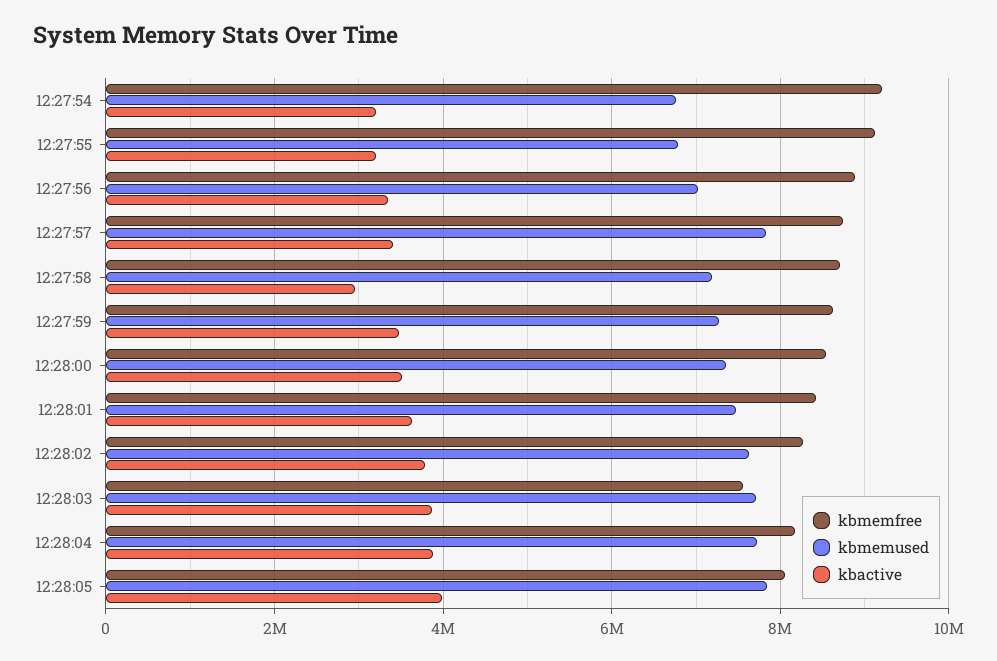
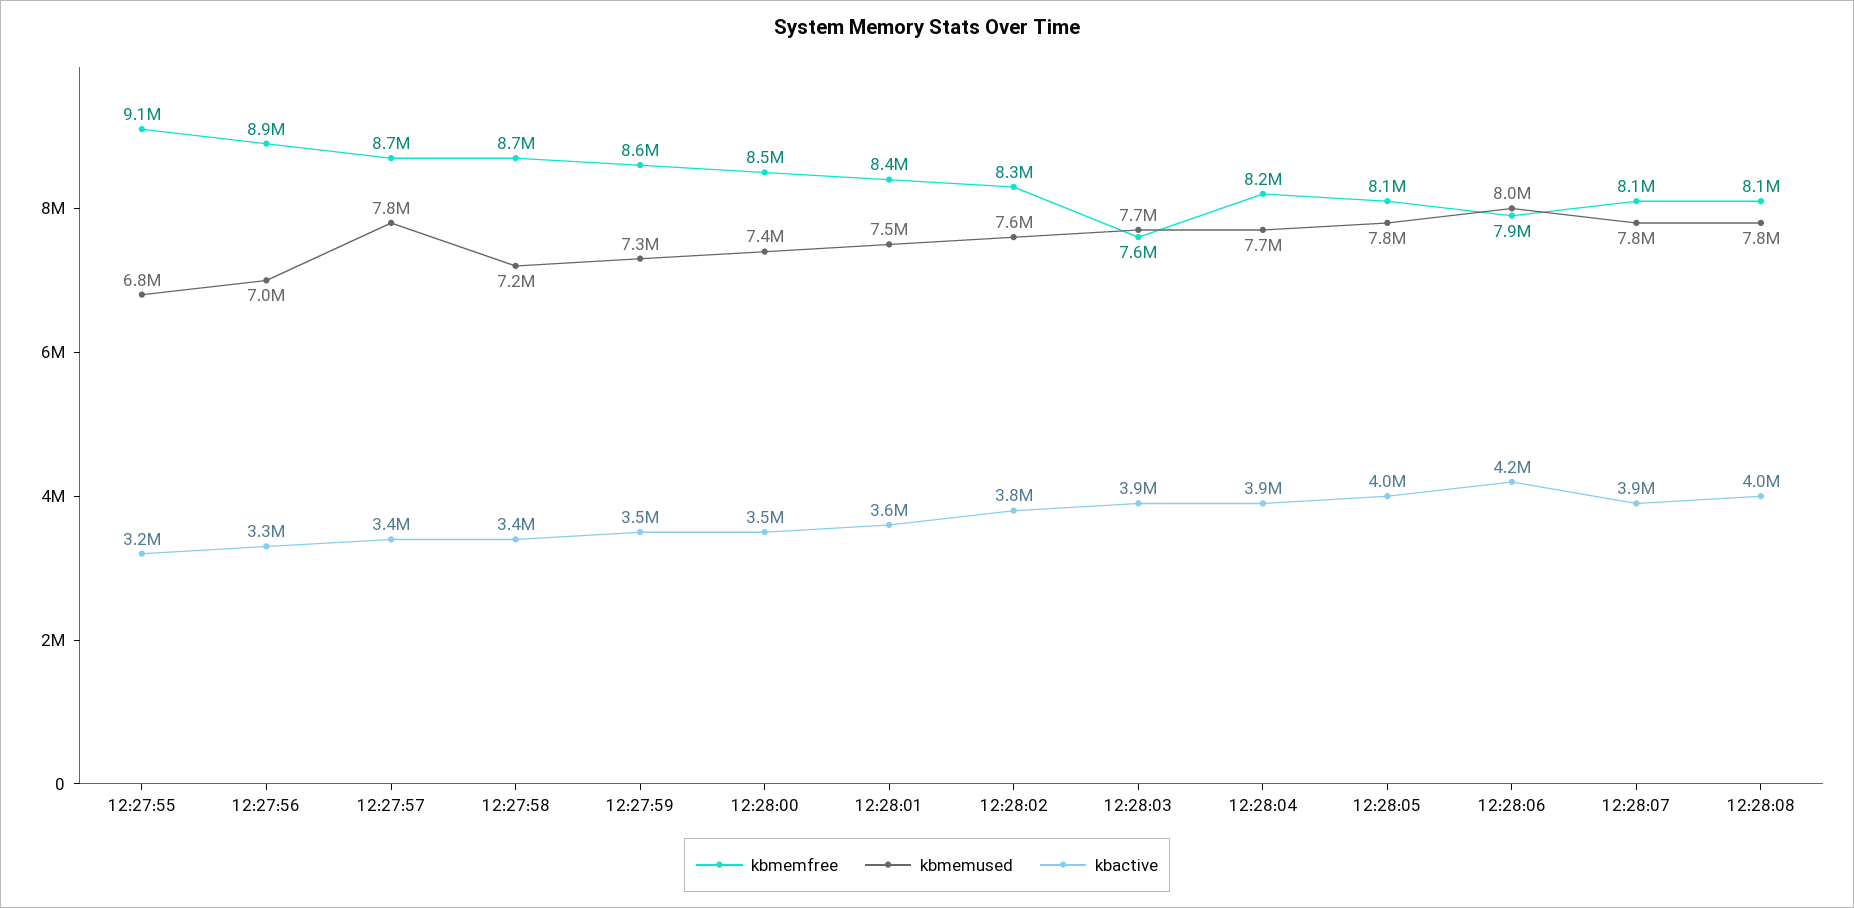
kbmemfree, 12:27:54: 9200000 -> none
kbmemused, 12:27:54: 6800000 -> none
kbactive, 12:27:54: 3200000 -> none
kbactive, 12:27:58: 3000000 -> 3400000
kbmemfree, 12:28:06: none -> 7900000
kbmemused, 12:28:06: none -> 8000000
kbactive, 12:28:06: none -> 4200000
kbmemfree, 12:28:07: none -> 8100000
kbmemused, 12:28:07: none -> 7800000
kbactive, 12:28:07: none -> 3900000
kbmemfree, 12:28:08: none -> 8100000
kbmemused, 12:28:08: none -> 7800000
kbactive, 12:28:08: none -> 4000000

